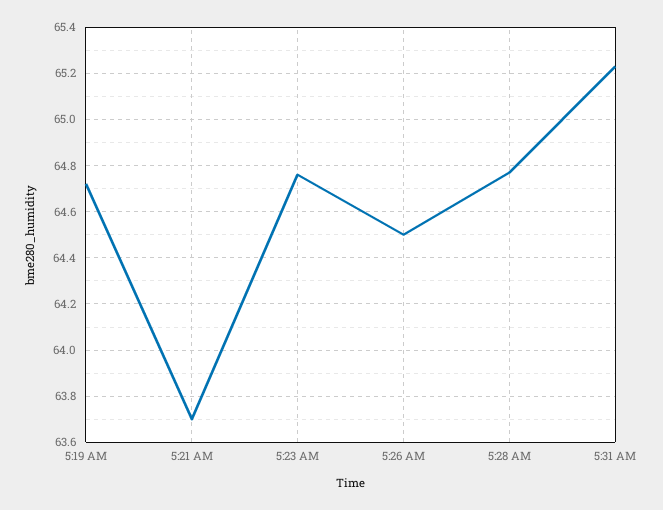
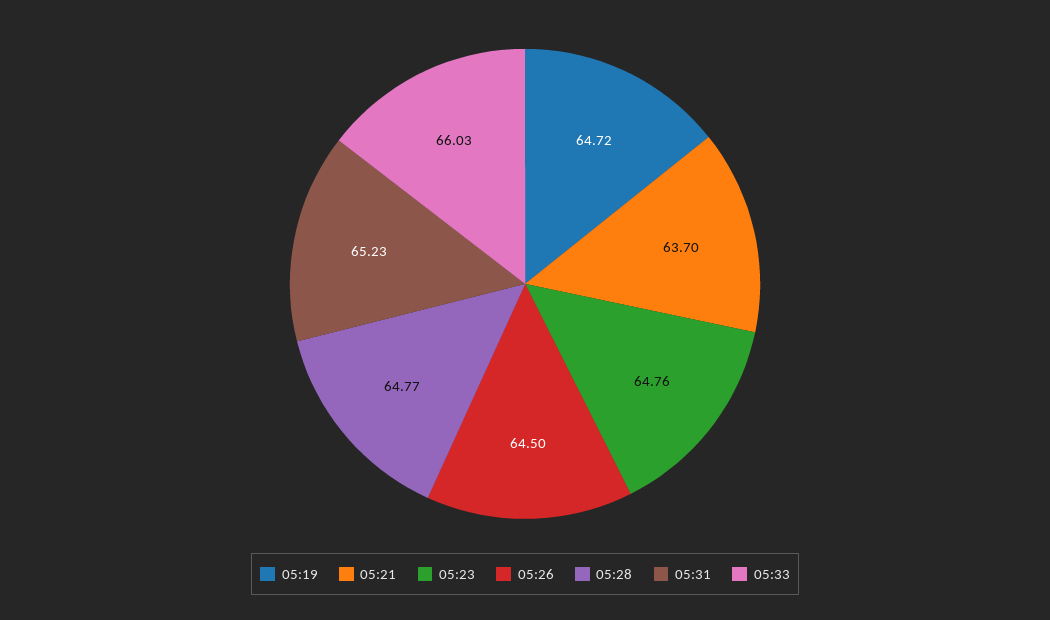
05:33: none -> 66.03

